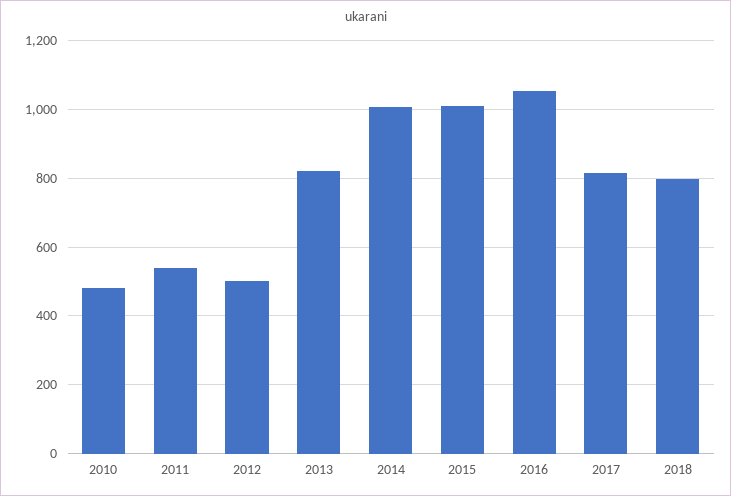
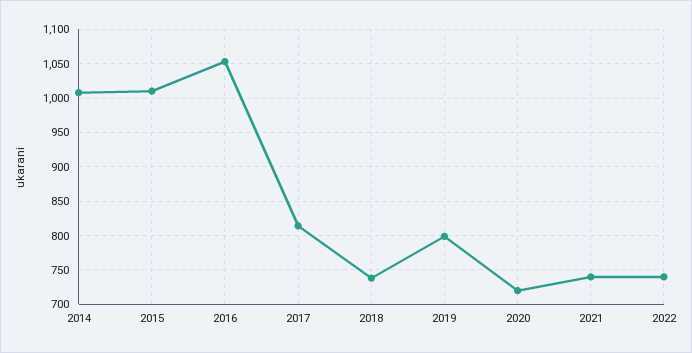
2010: 480 -> none
2011: 540 -> none
2012: 500 -> none
2013: 820 -> none
2018: 800 -> 740
2019: none -> 800
2020: none -> 720
2021: none -> 740
2022: none -> 740

